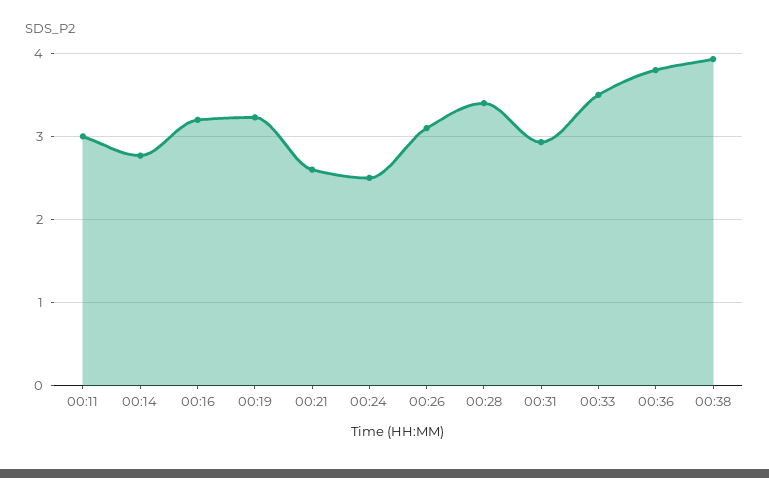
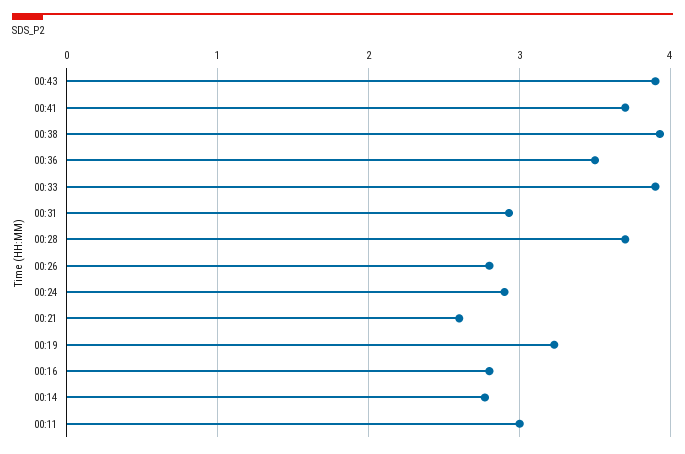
00:16: 3.2 -> 2.8
00:24: 2.5 -> 2.9
00:26: 3.1 -> 2.8
00:28: 3.4 -> 3.7
00:33: 3.5 -> 3.9
00:36: 3.8 -> 3.5
00:43: none -> 3.9
00:41: none -> 3.7

